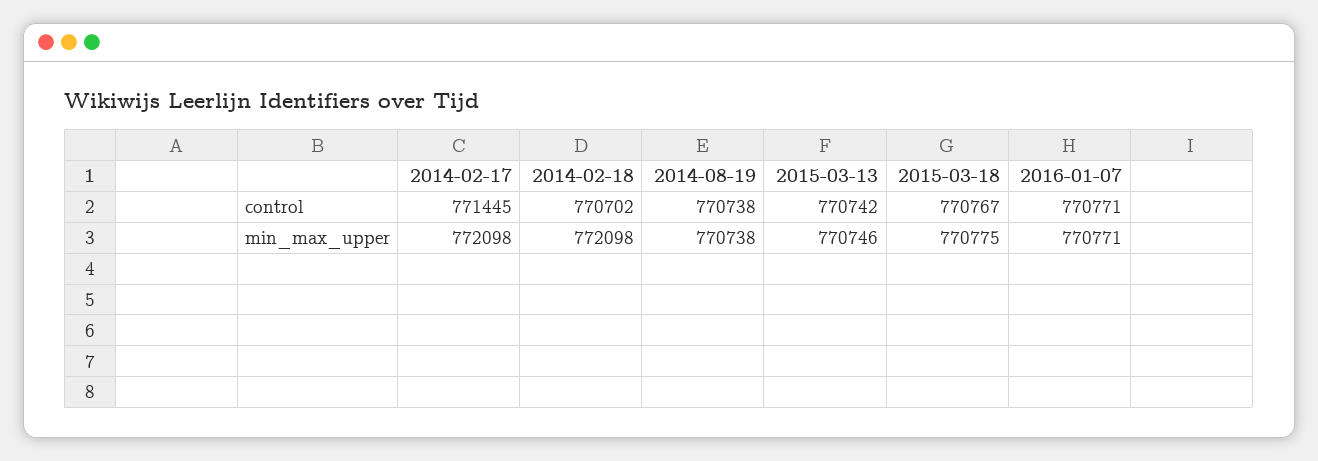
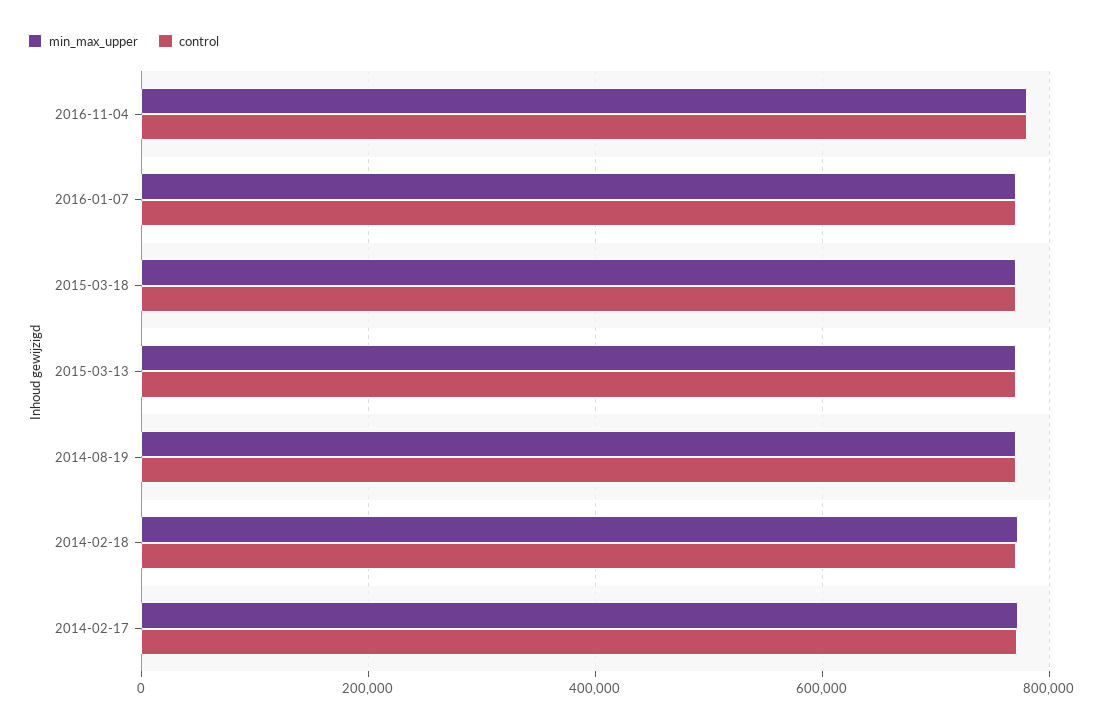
min_max_upper, 2016-11-04: none -> 780000
control, 2016-11-04: none -> 780000

